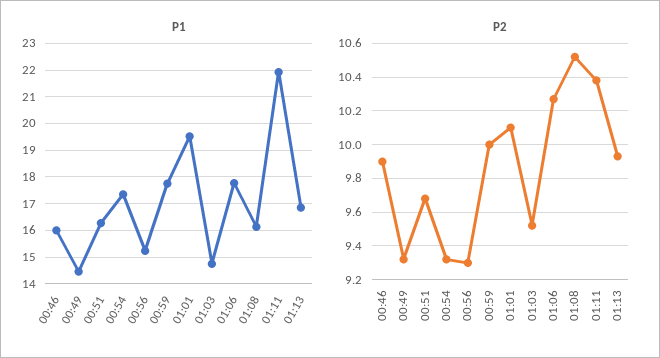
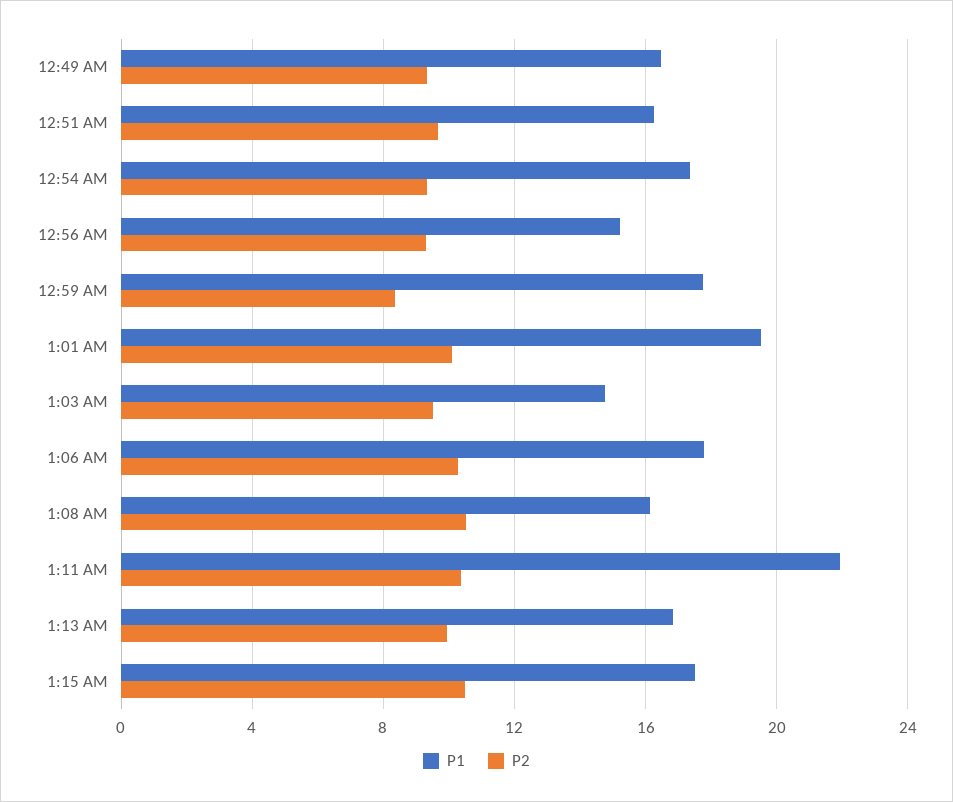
P1, 00:46: 16 -> none
P1, 00:49: 14.5 -> 16.5
P2, 00:46: 9.9 -> none
P2, 00:59: 10 -> 8.5
P1, 1:15 AM: none -> 17.5
P2, 1:15 AM: none -> 10.5

